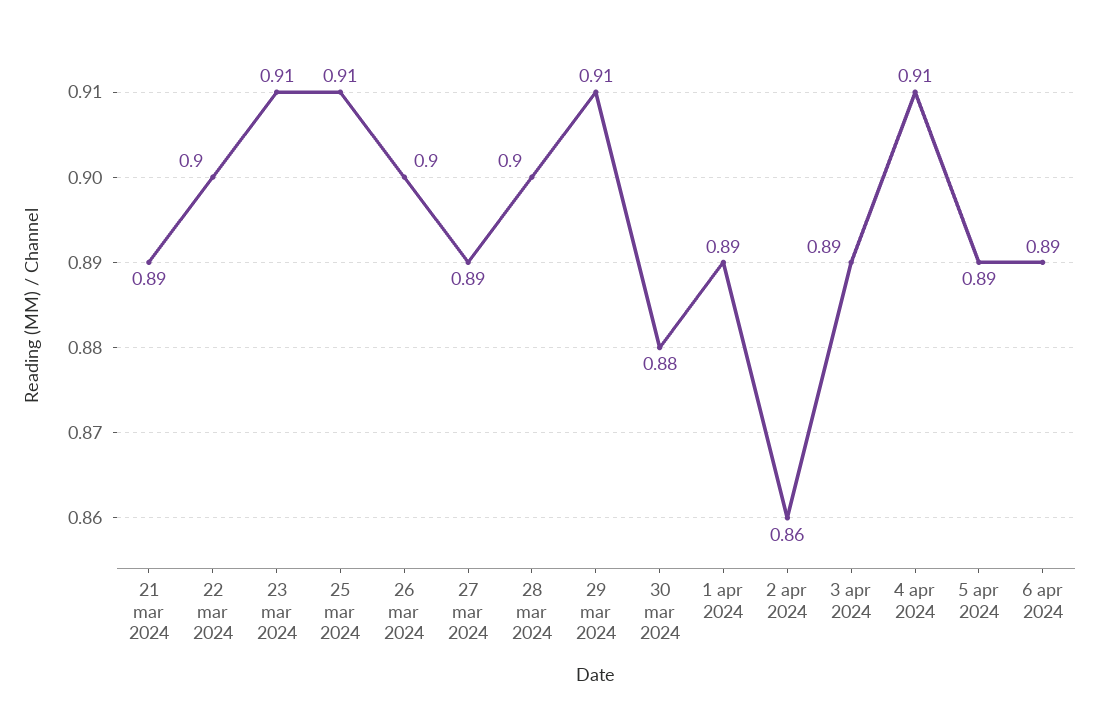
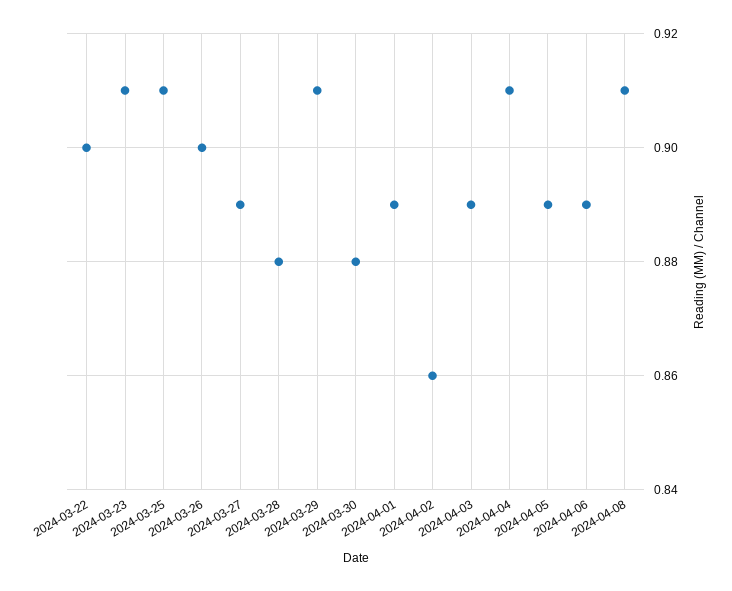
21 mar 2024: 0.89 -> none
28 mar 2024: 0.9 -> 0.88
2024-04-08: none -> 0.91

